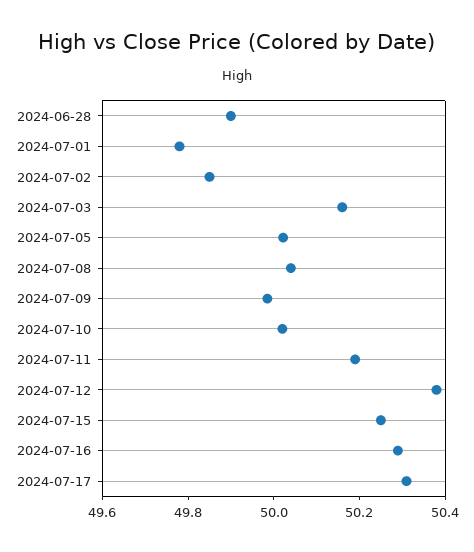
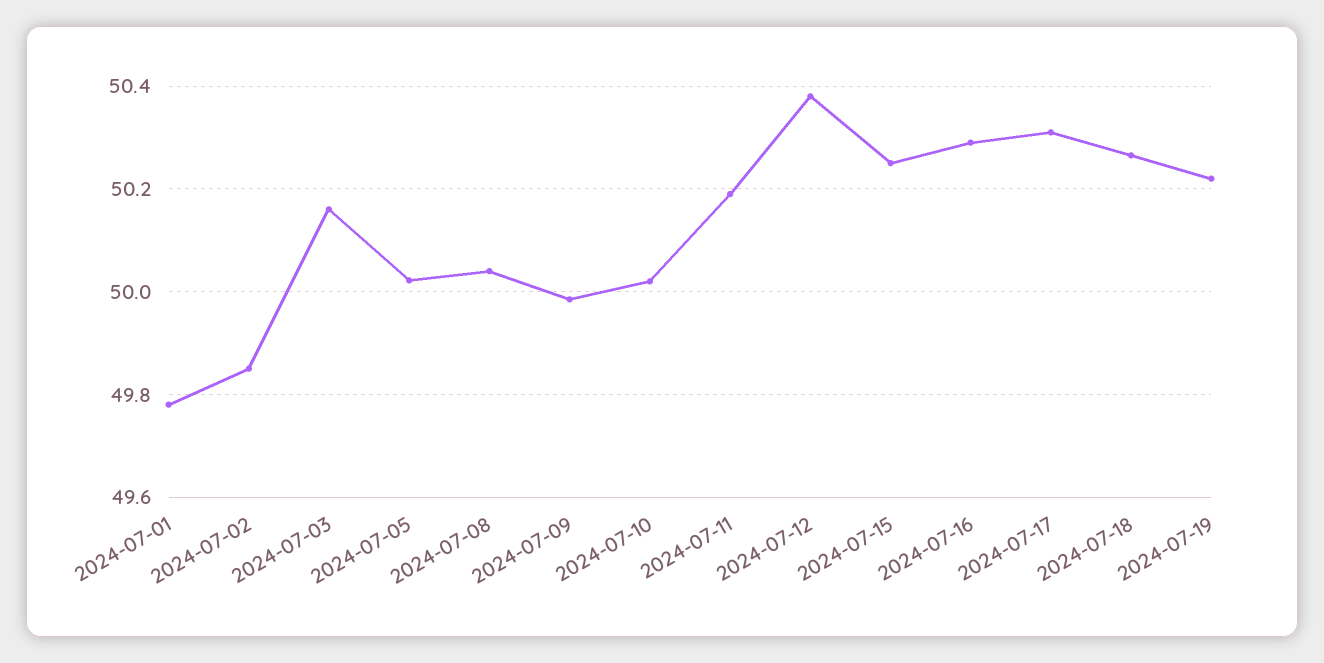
2024-06-28: 49.9 -> none
2024-07-18: none -> 50.26
2024-07-19: none -> 50.22

